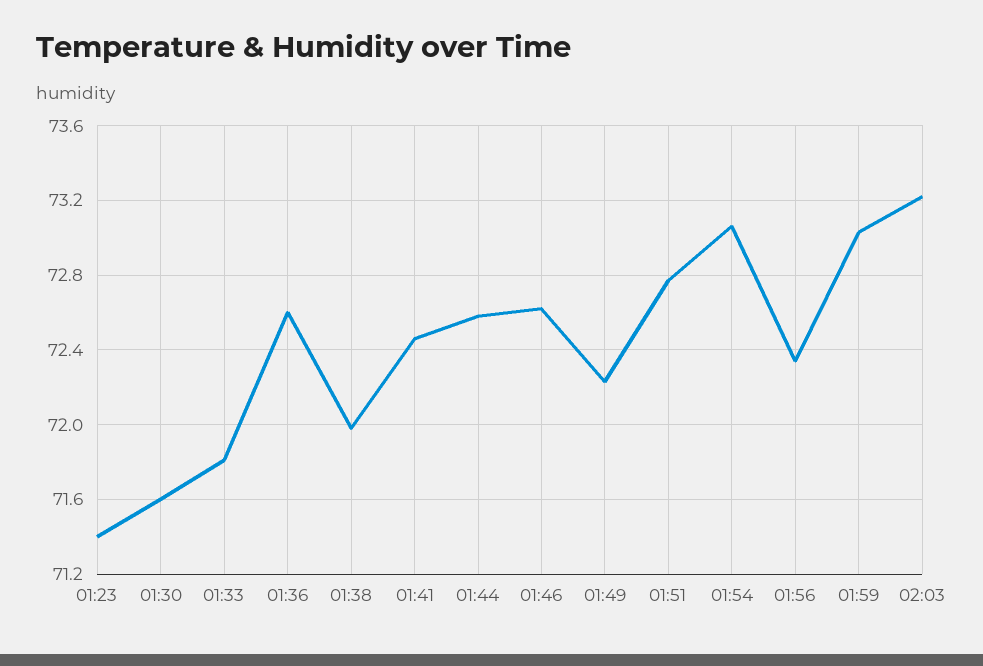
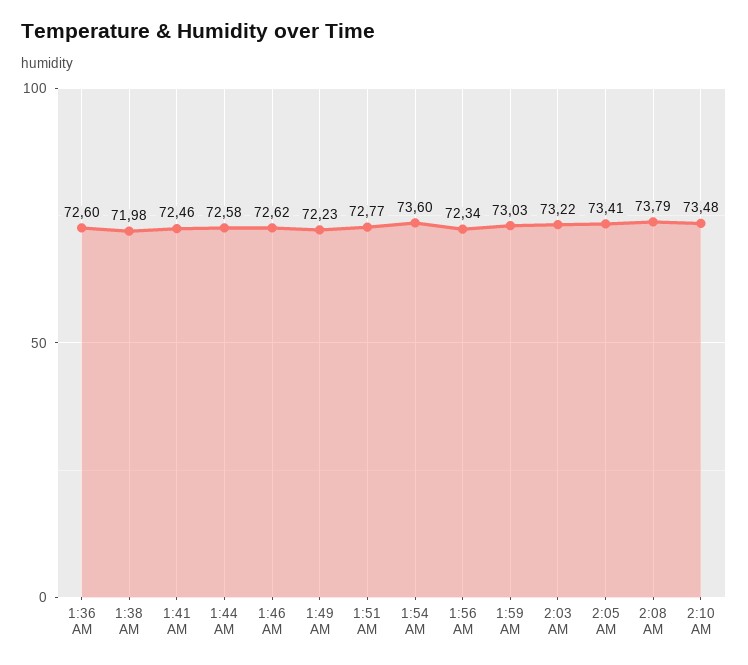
01:23: 71.4 -> none
01:30: 71.6 -> none
01:33: 71.8 -> none
01:54: 73.05 -> 73.6
2:05 AM: none -> 73.41
2:08 AM: none -> 73.79
2:10 AM: none -> 73.48

